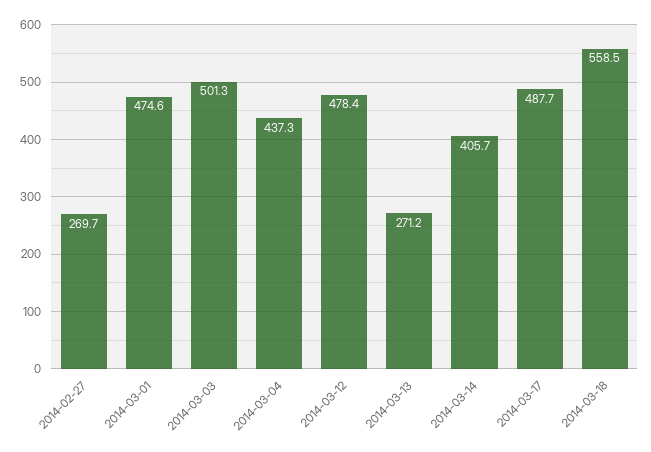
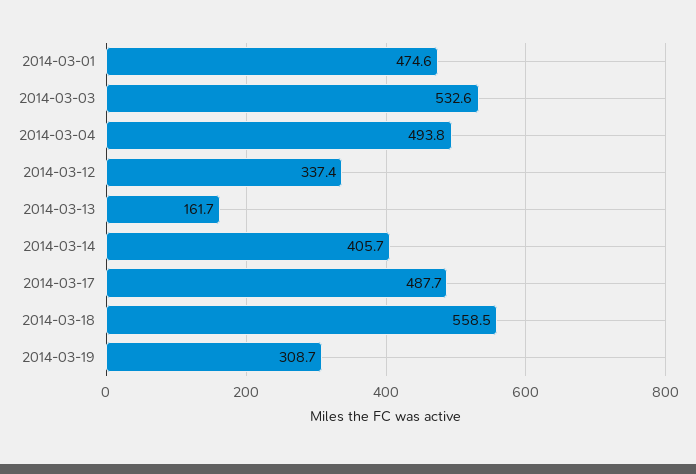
2014-02-27: 269.7 -> none
2014-03-03: 501.3 -> 532.6
2014-03-04: 437.3 -> 493.8
2014-03-12: 478.4 -> 337.4
2014-03-13: 271.2 -> 161.7
2014-03-19: none -> 308.7

